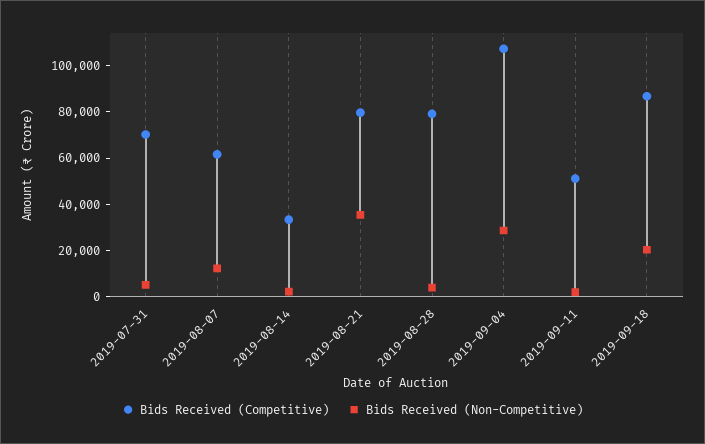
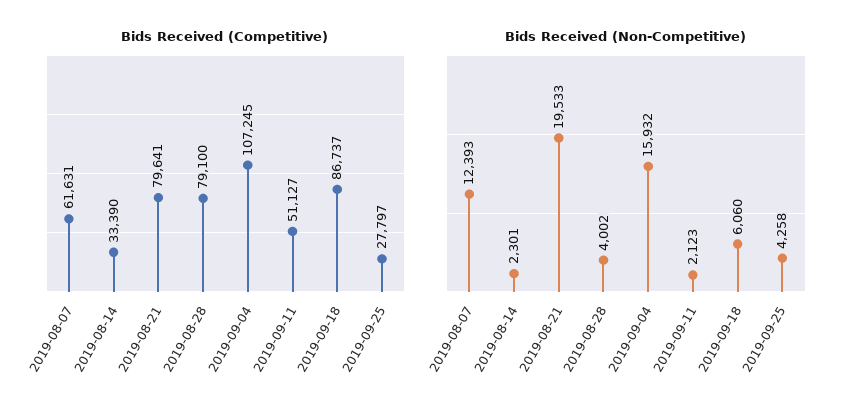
Bids Received (Competitive), 2019-07-31: 70000 -> none
Bids Received (Non-Competitive), 2019-07-31: 5000 -> none
Bids Received (Non-Competitive), 2019-08-21: 35000 -> 19533
Bids Received (Non-Competitive), 2019-09-04: 30000 -> 15932
Bids Received (Non-Competitive), 2019-09-18: 20000 -> 6060
Bids Received (Competitive), 2019-09-25: none -> 27797
Bids Received (Non-Competitive), 2019-09-25: none -> 4258

